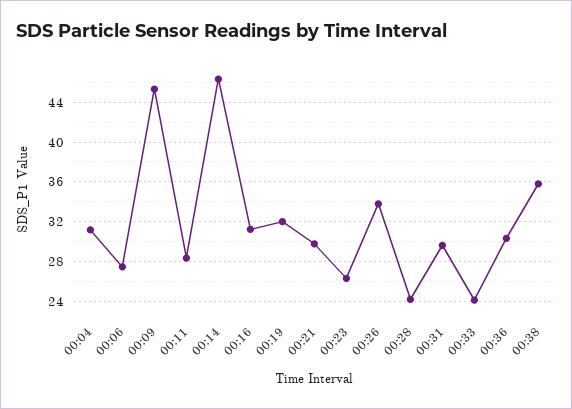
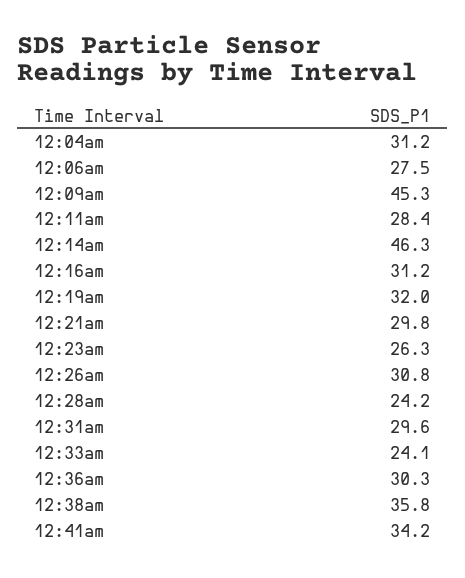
00:26: 34 -> 30.8
12:41am: none -> 34.2

